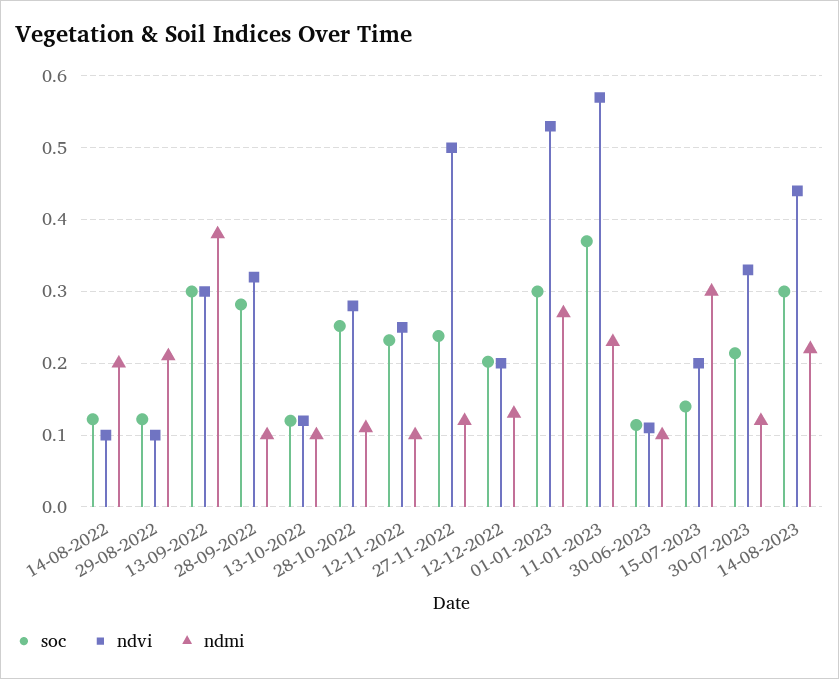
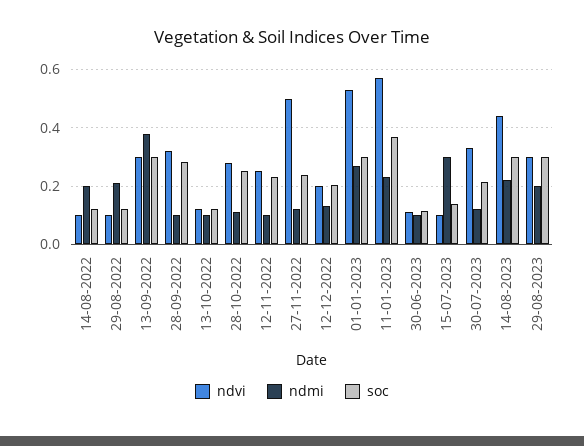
ndvi, 15-07-2023: 0.2 -> 0.1
ndvi, 29-08-2023: none -> 0.3
ndmi, 29-08-2023: none -> 0.2
soc, 29-08-2023: none -> 0.3

